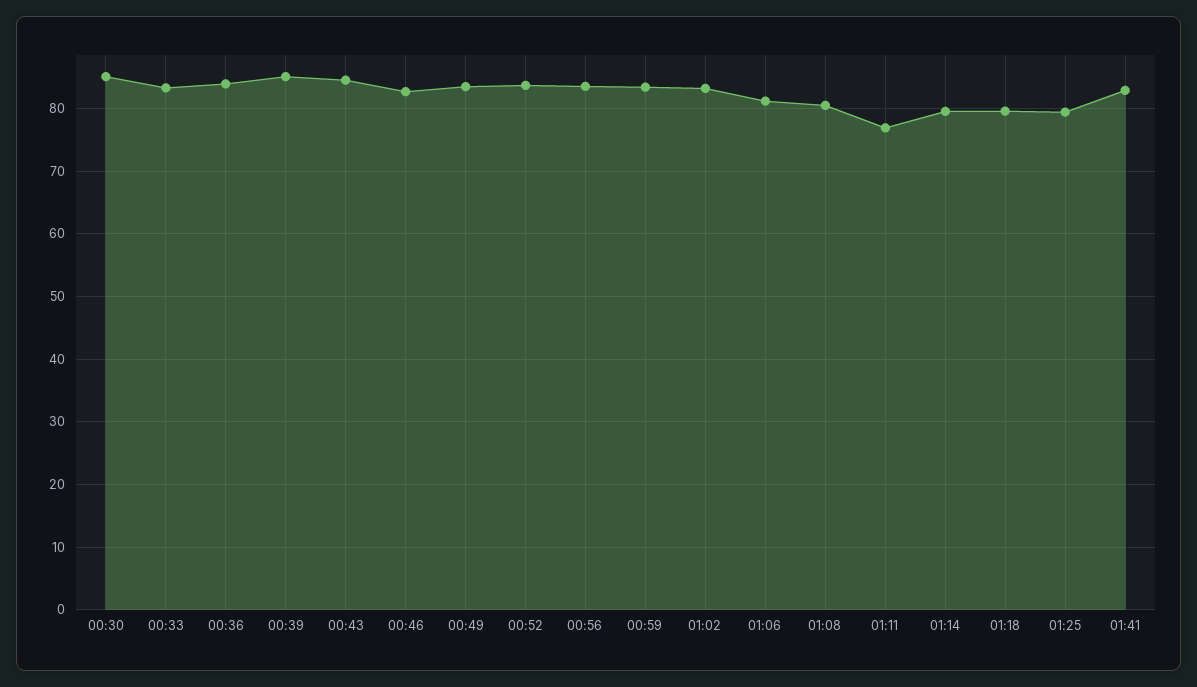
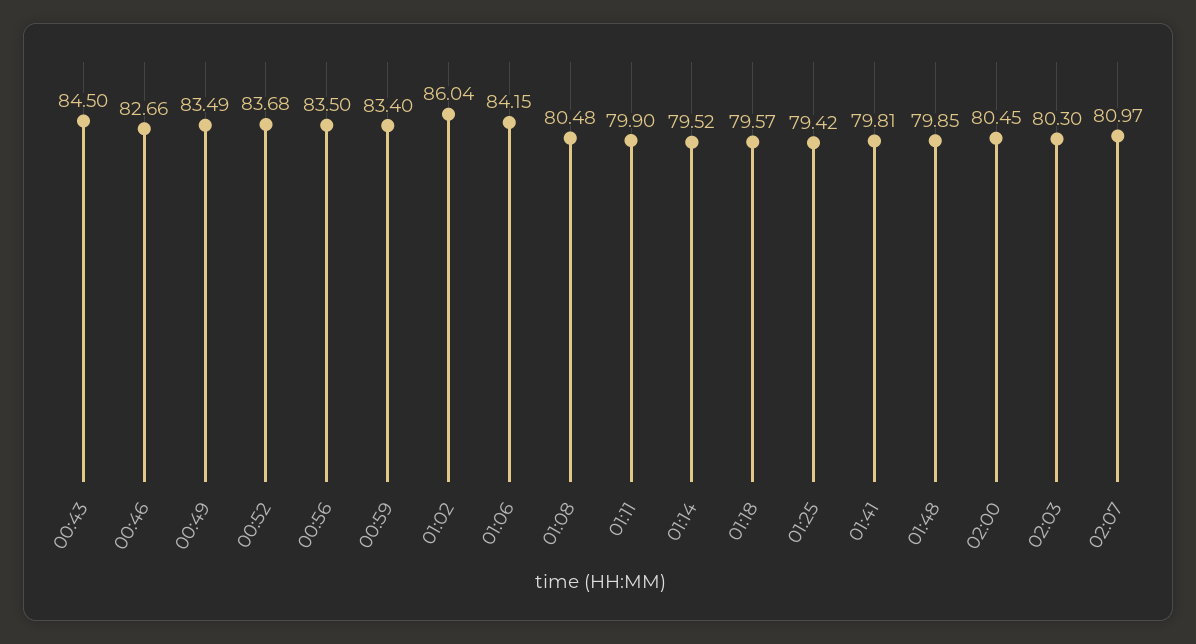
00:30: 85 -> none
00:33: 83 -> none
00:36: 84 -> none
00:39: 85 -> none
01:02: 83 -> 86.04
01:06: 81 -> 84.15
01:11: 77 -> 79.9
01:41: 83 -> 79.81
01:48: none -> 79.85
02:00: none -> 80.45
02:03: none -> 80.3
02:07: none -> 80.97

